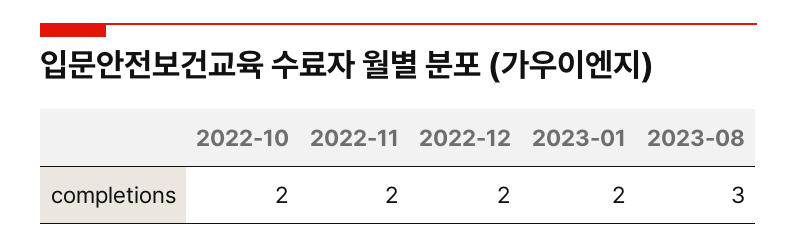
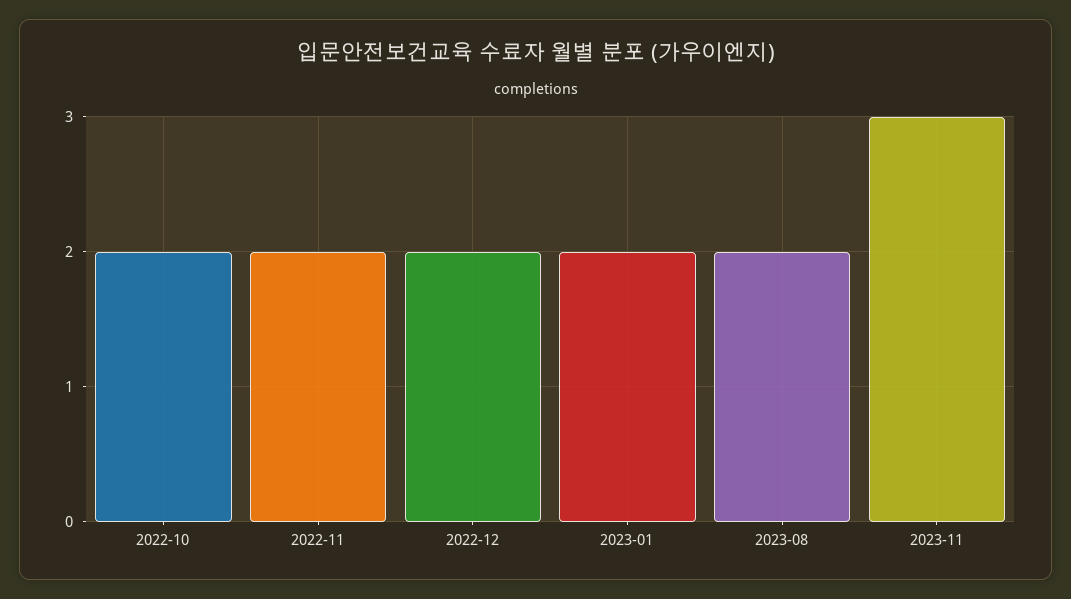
2023-08: 3 -> 2
2023-11: none -> 3

